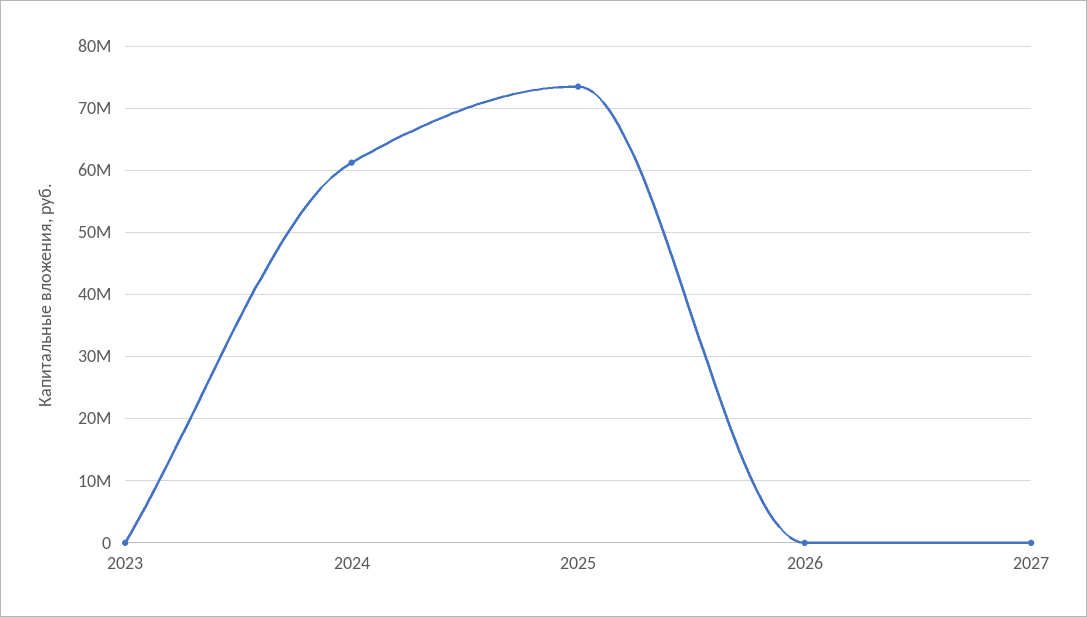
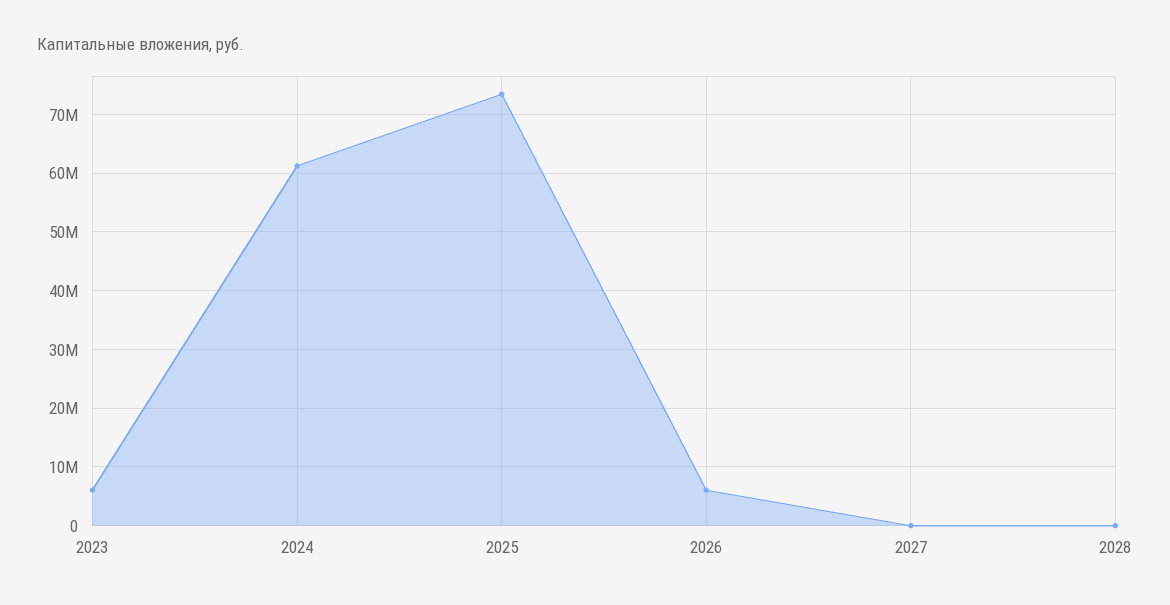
2023: 0 -> 6000000
2026: 0 -> 6000000
2028: none -> 0

